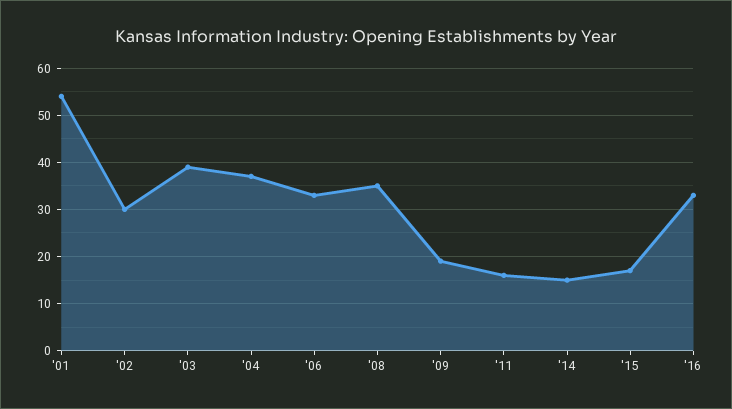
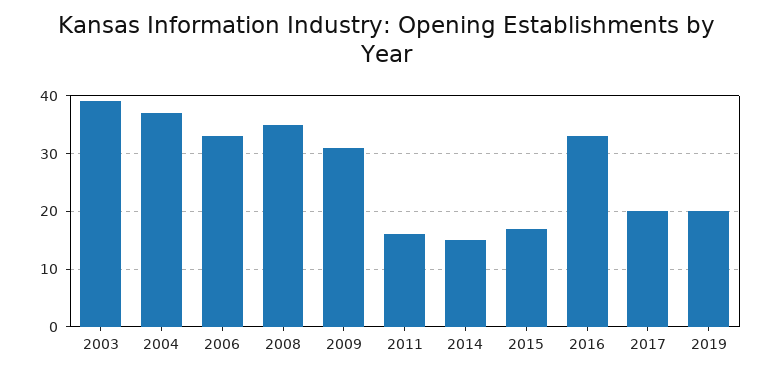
'01: 55 -> none
'02: 30 -> none
'09: 20 -> 30
2017: none -> 20
2019: none -> 20

